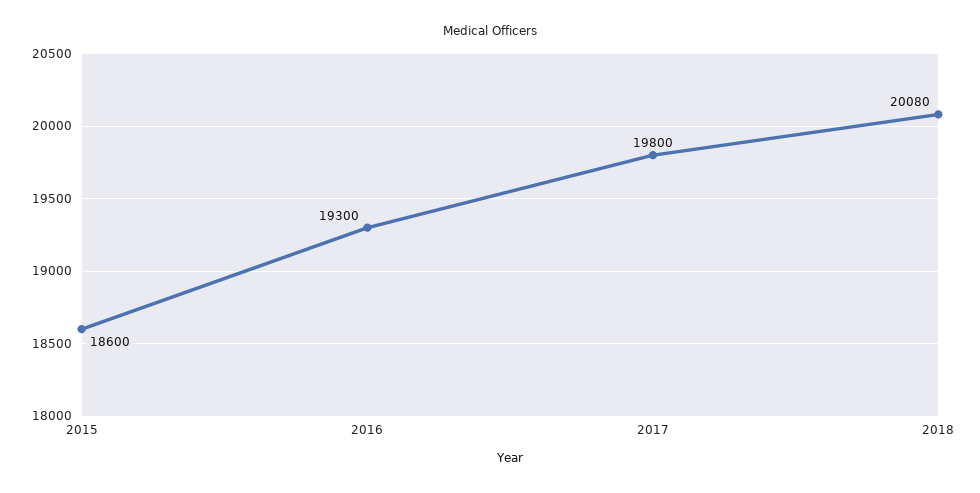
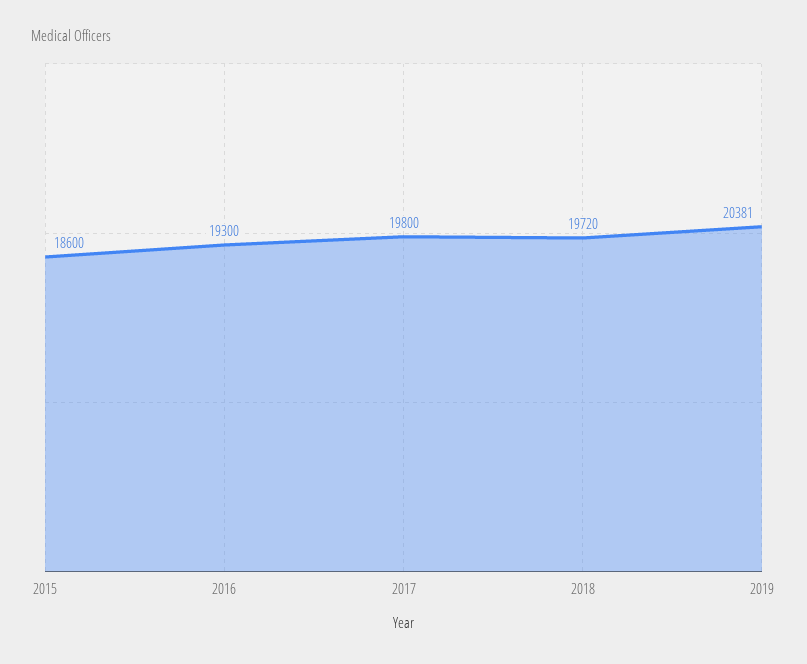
2018: 20080 -> 19720
2019: none -> 20381

